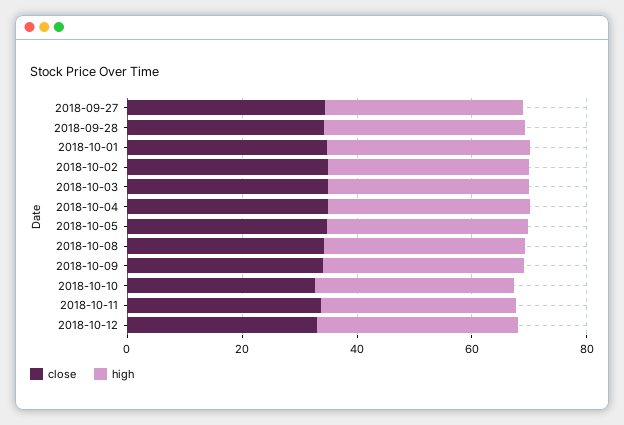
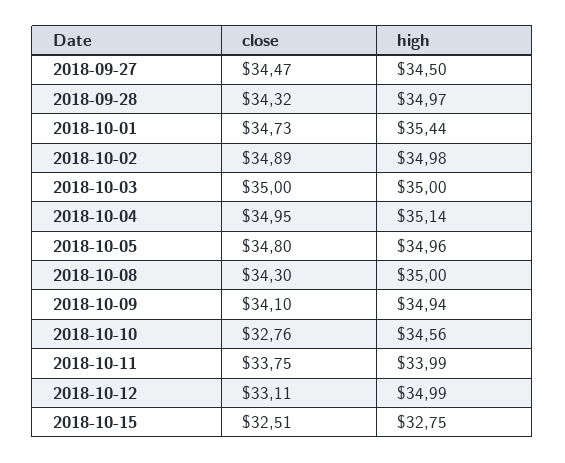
close, 2018-10-15: none -> 32.51
high, 2018-10-15: none -> 32.75

